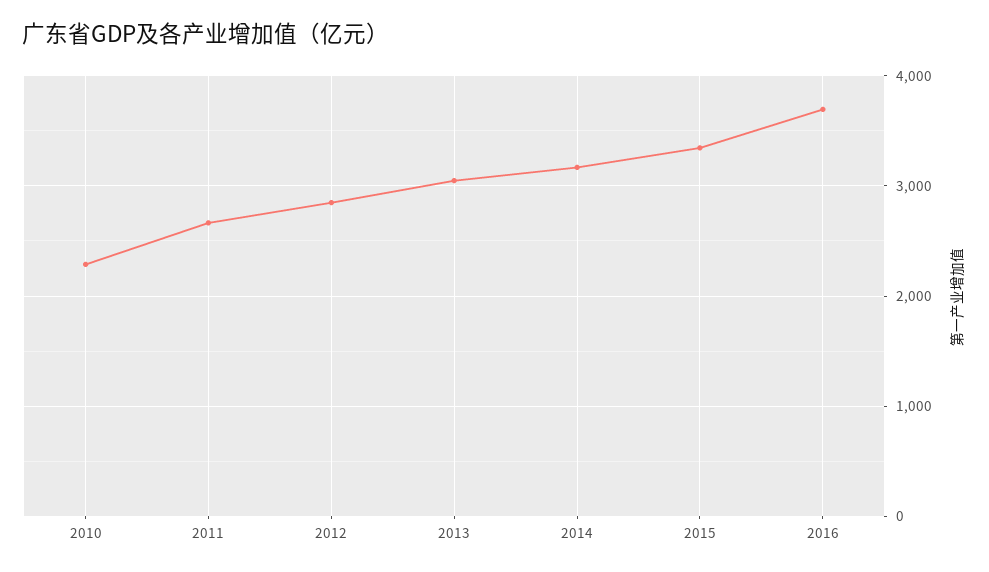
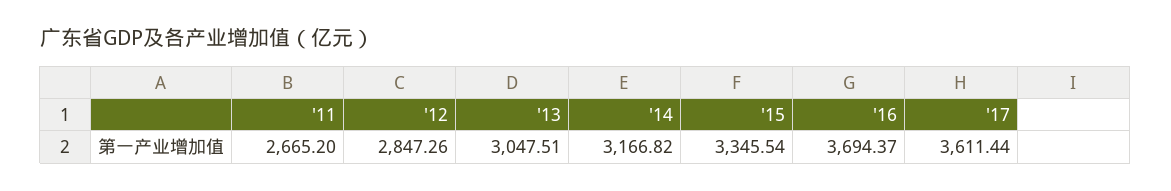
2010: 2300 -> none
'17: none -> 3611.44

